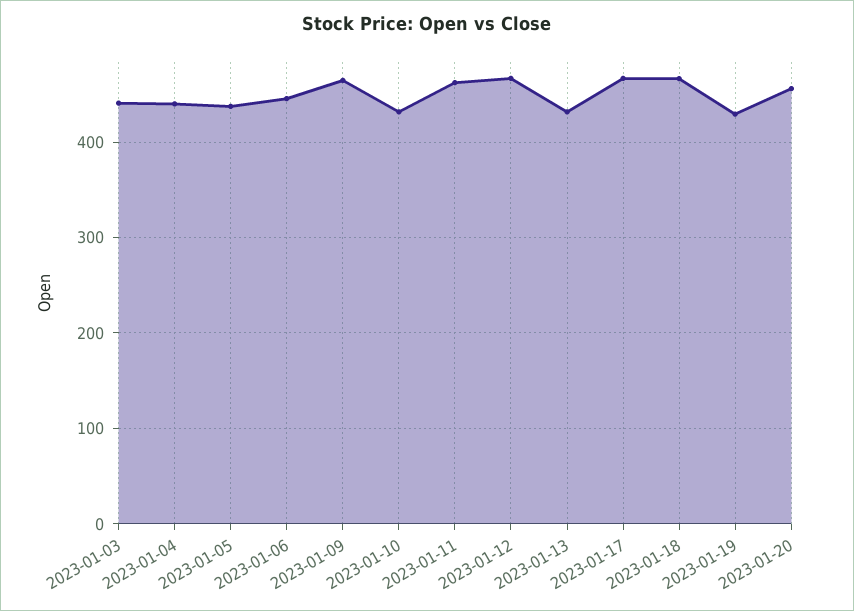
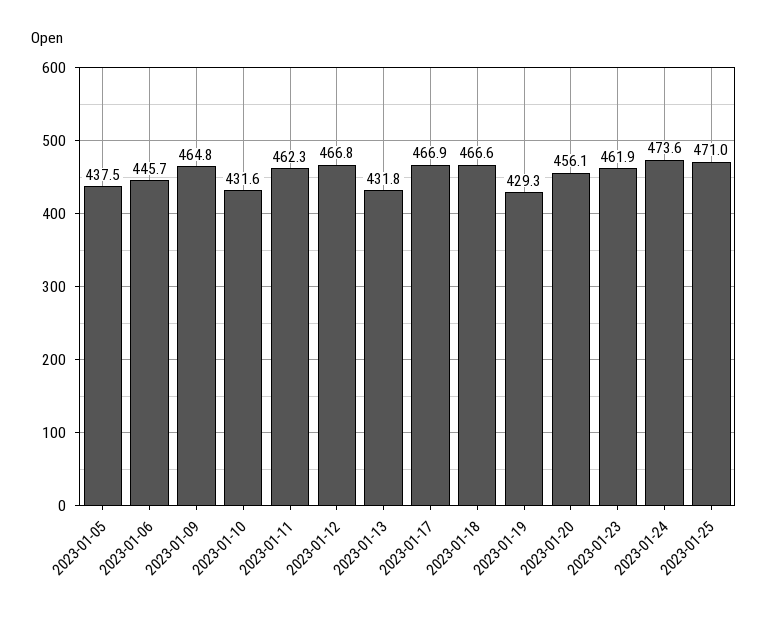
2023-01-03: 440 -> none
2023-01-04: 440 -> none
2023-01-23: none -> 461.9
2023-01-24: none -> 473.6
2023-01-25: none -> 471

